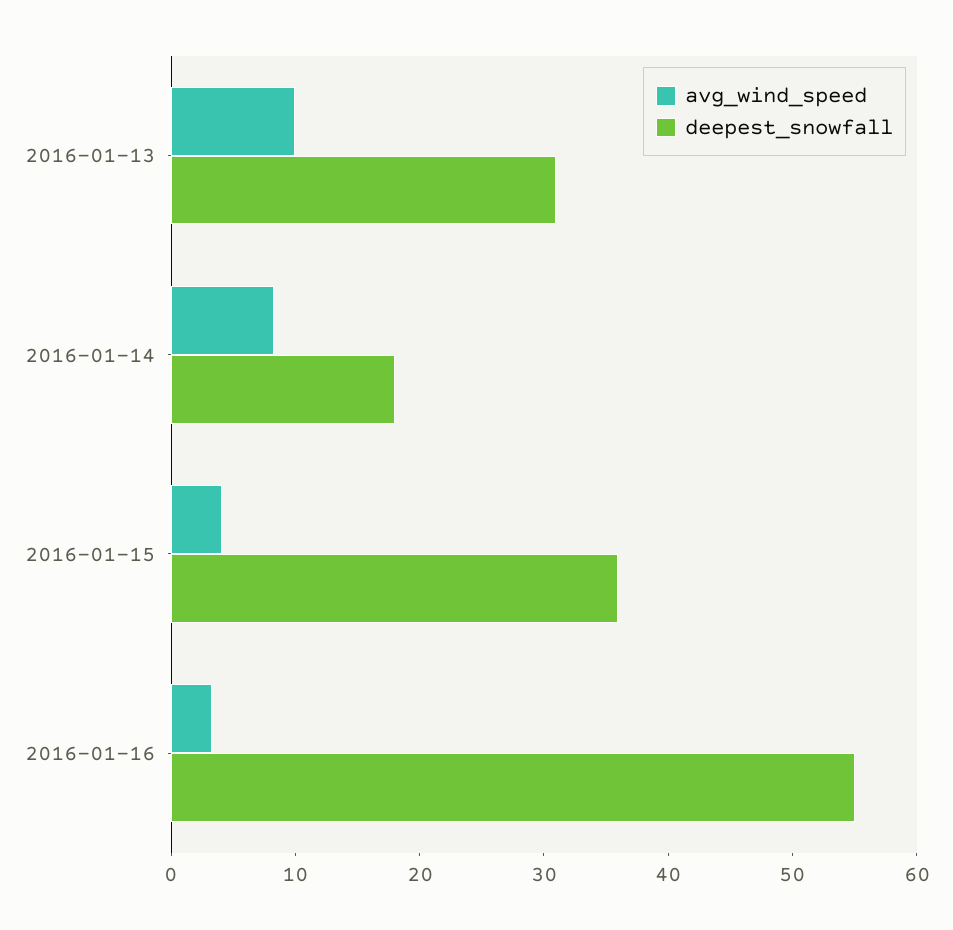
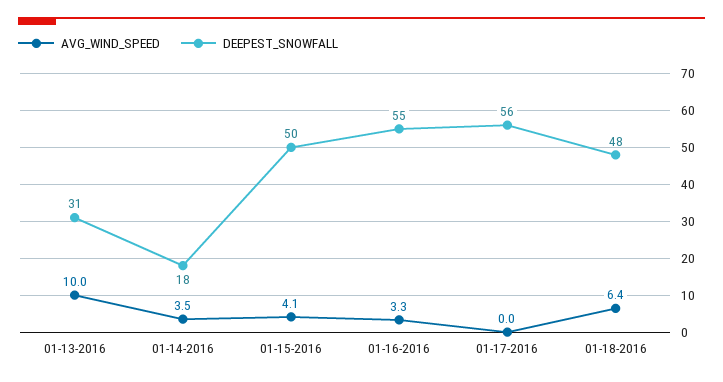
avg_wind_speed, 2016-01-14: 8 -> 3.5
deepest_snowfall, 2016-01-15: 36 -> 50
avg_wind_speed, 01-17-2016: none -> 0
deepest_snowfall, 01-17-2016: none -> 56
avg_wind_speed, 01-18-2016: none -> 6.4
deepest_snowfall, 01-18-2016: none -> 48

